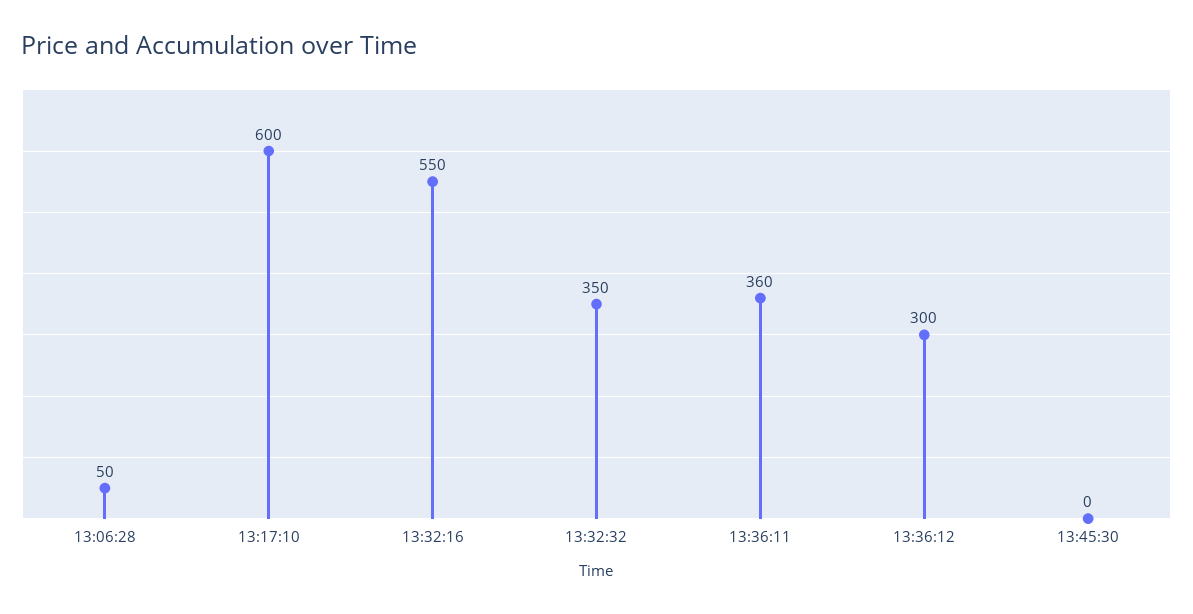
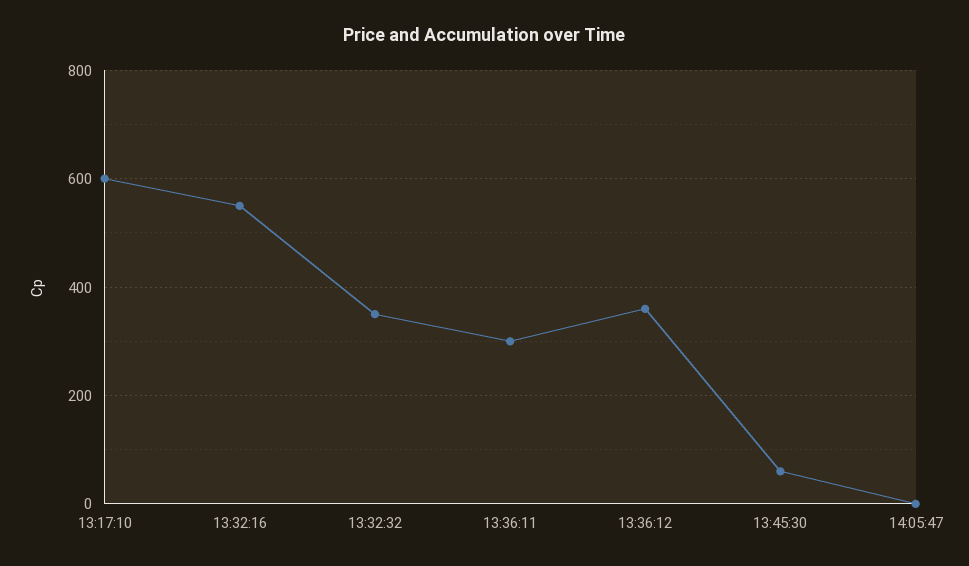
13:06:28: 50 -> none
13:36:11: 360 -> 300
13:36:12: 300 -> 360
13:45:30: 0 -> 60
14:05:47: none -> 0

